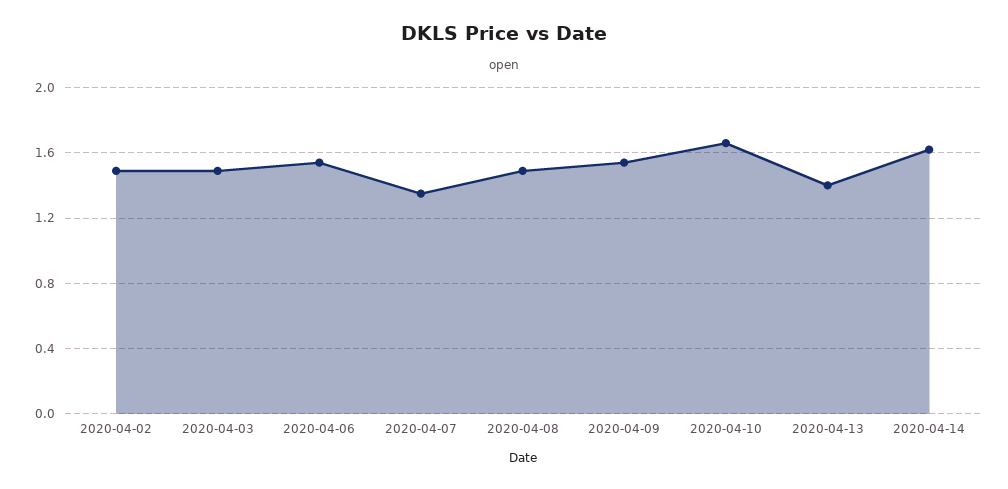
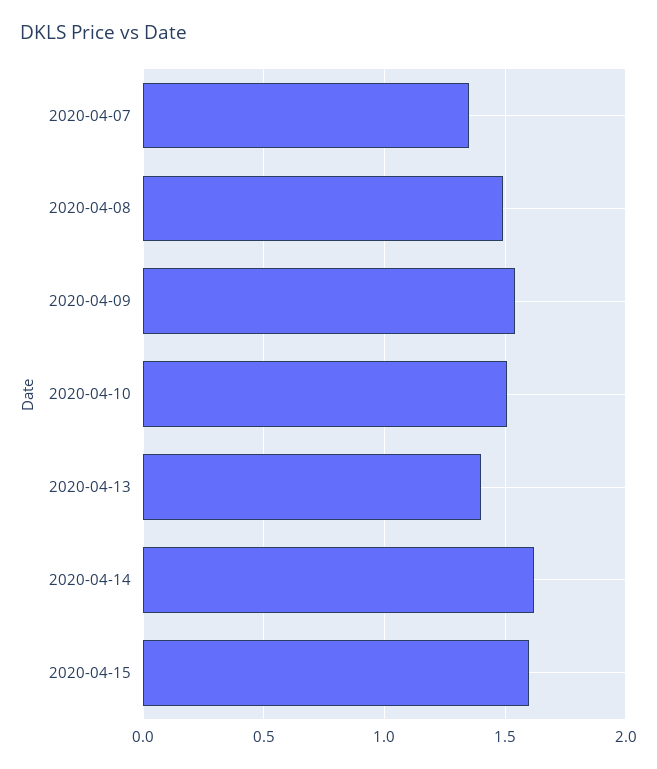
2020-04-02: 1.5 -> none
2020-04-03: 1.5 -> none
2020-04-06: 1.55 -> none
2020-04-10: 1.65 -> 1.5
2020-04-15: none -> 1.6

